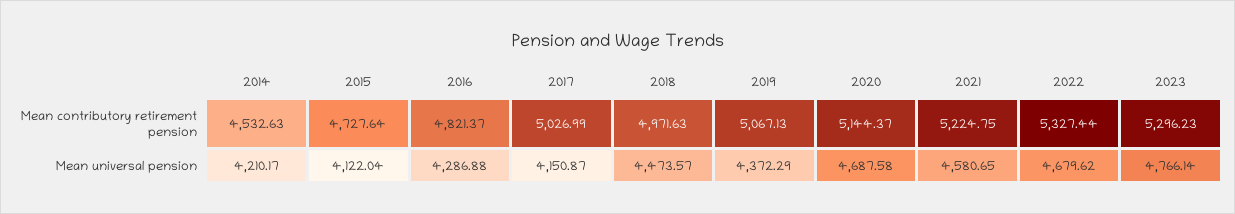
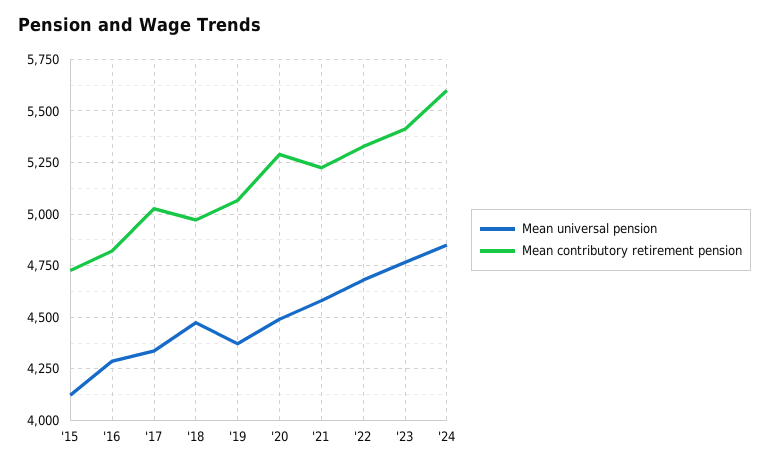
Mean contributory retirement pension, 2014: 4532.63 -> none
Mean contributory retirement pension, 2020: 5144.37 -> 5300
Mean contributory retirement pension, 2023: 5296.23 -> 5400
Mean universal pension, 2014: 4210.17 -> none
Mean universal pension, 2017: 4150.87 -> 4350
Mean universal pension, 2020: 4687.58 -> 4500
Mean universal pension, '24: none -> 4850
Mean contributory retirement pension, '24: none -> 5600

